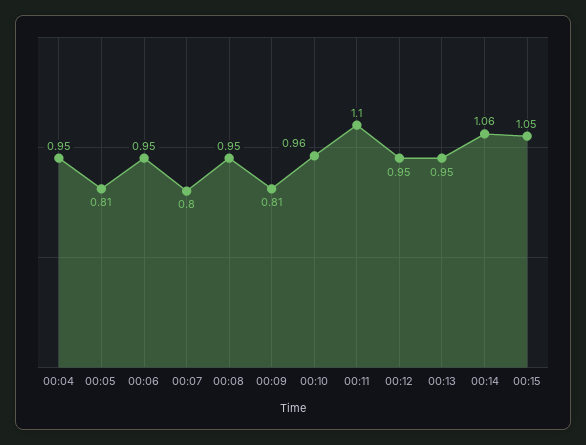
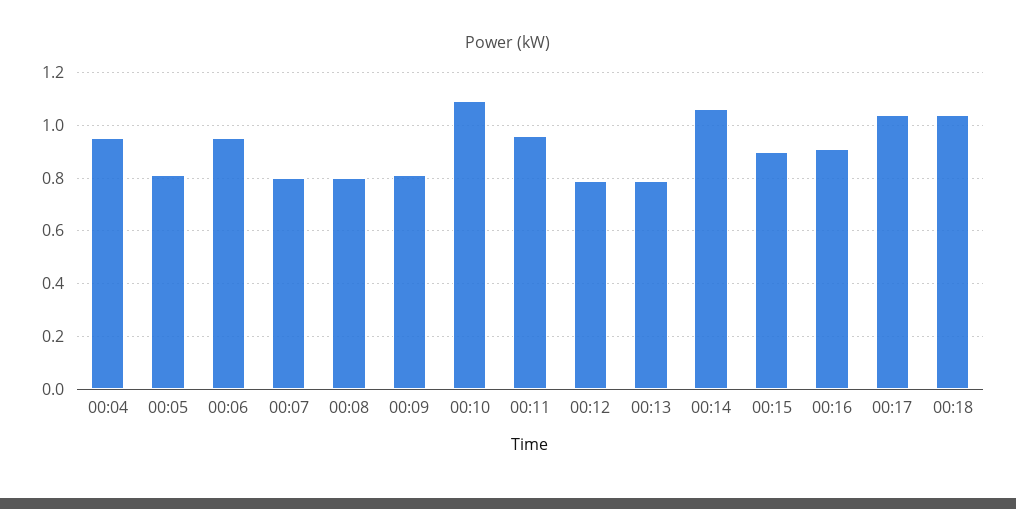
00:08: 0.95 -> 0.8
00:10: 0.96 -> 1.1
00:11: 1.1 -> 0.95
00:12: 0.95 -> 0.8
00:13: 0.95 -> 0.8
00:15: 1.05 -> 0.9
00:16: none -> 0.9
00:17: none -> 1.05
00:18: none -> 1.05

